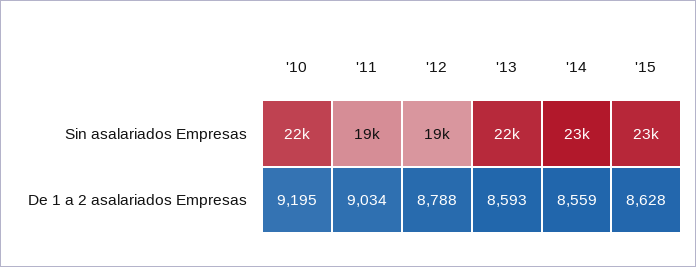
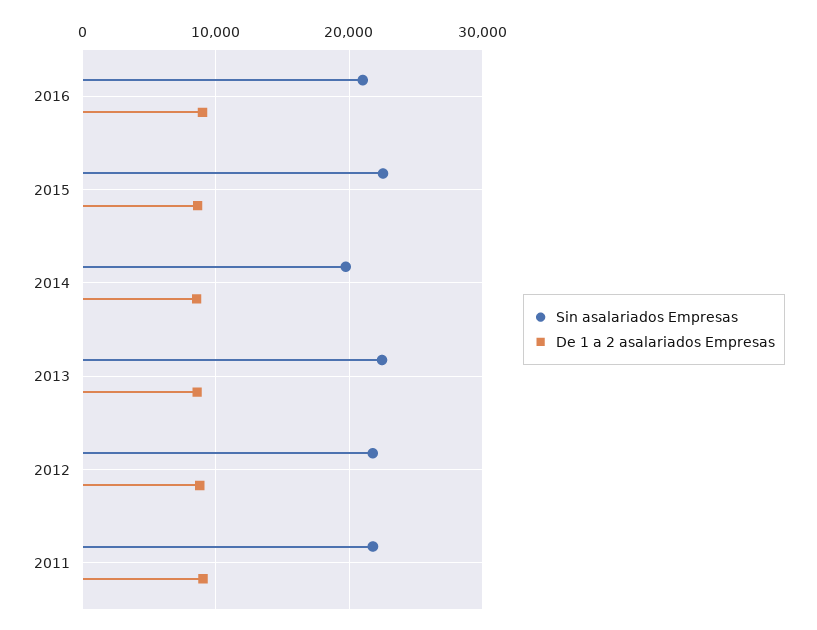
Sin asalariados Empresas, '10: 22000 -> none
Sin asalariados Empresas, '11: 19000 -> 22000
Sin asalariados Empresas, '12: 19000 -> 22000
Sin asalariados Empresas, '14: 23000 -> 20000
De 1 a 2 asalariados Empresas, '10: 9195 -> none
Sin asalariados Empresas, 2016: none -> 21000
De 1 a 2 asalariados Empresas, 2016: none -> 9000

